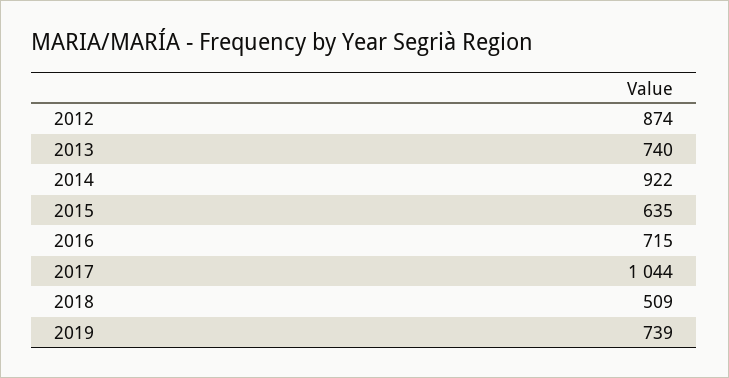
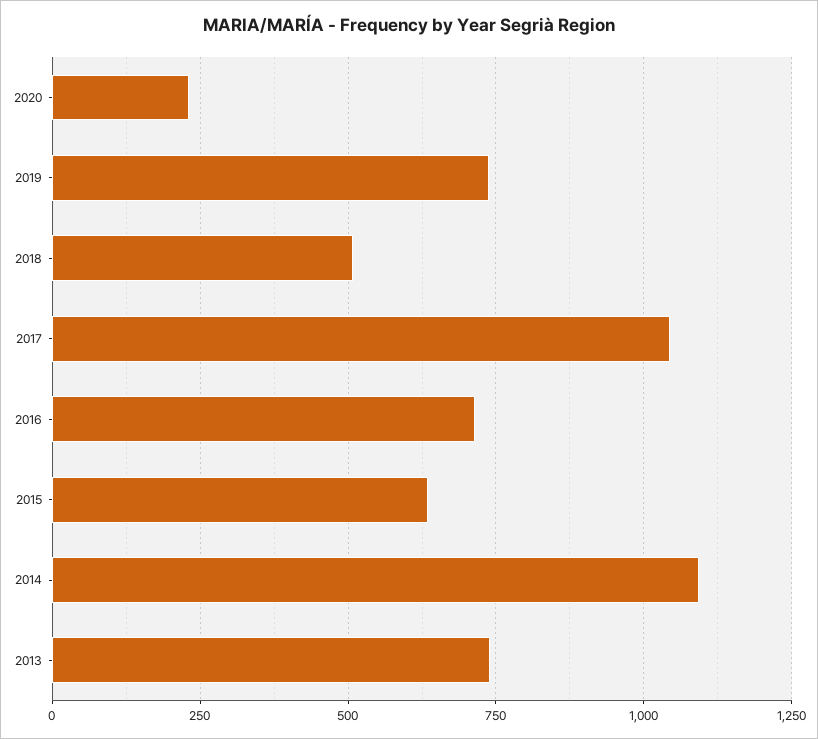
2012: 874 -> none
2014: 922 -> 1100
2020: none -> 225

